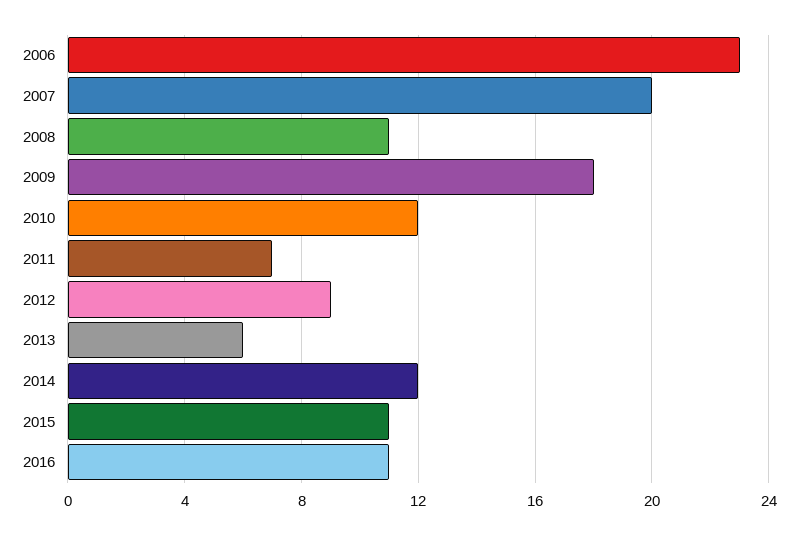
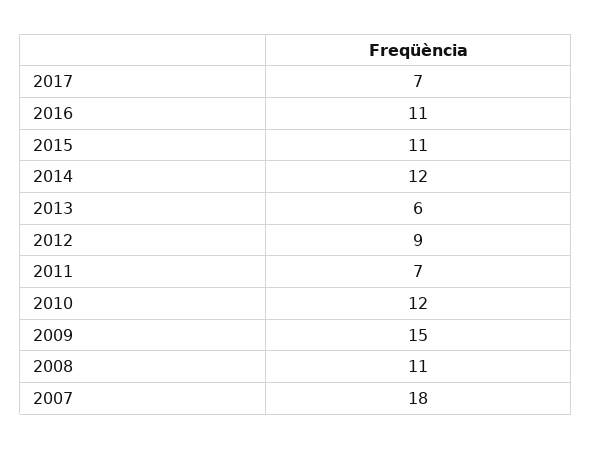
2006: 23 -> none
2007: 20 -> 18
2009: 18 -> 15
2017: none -> 7

